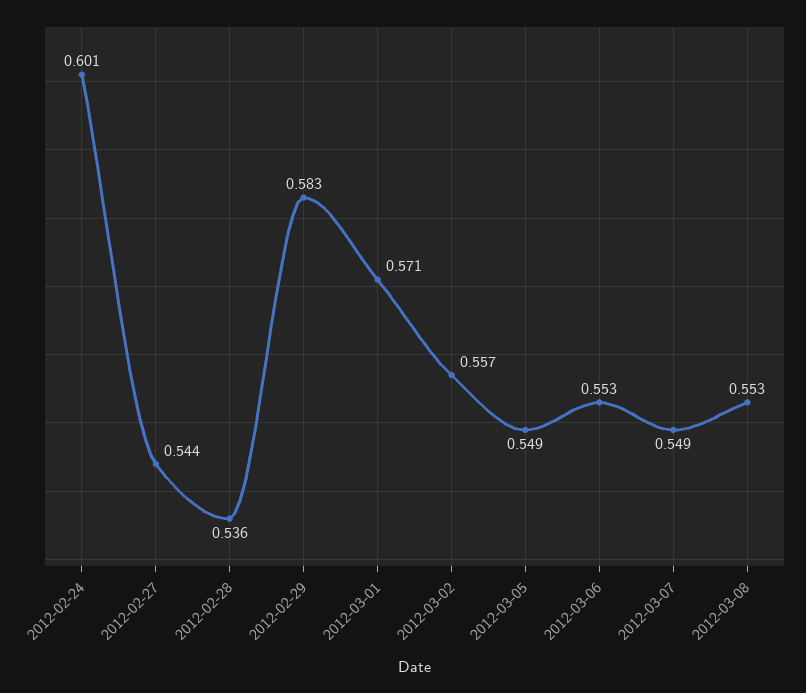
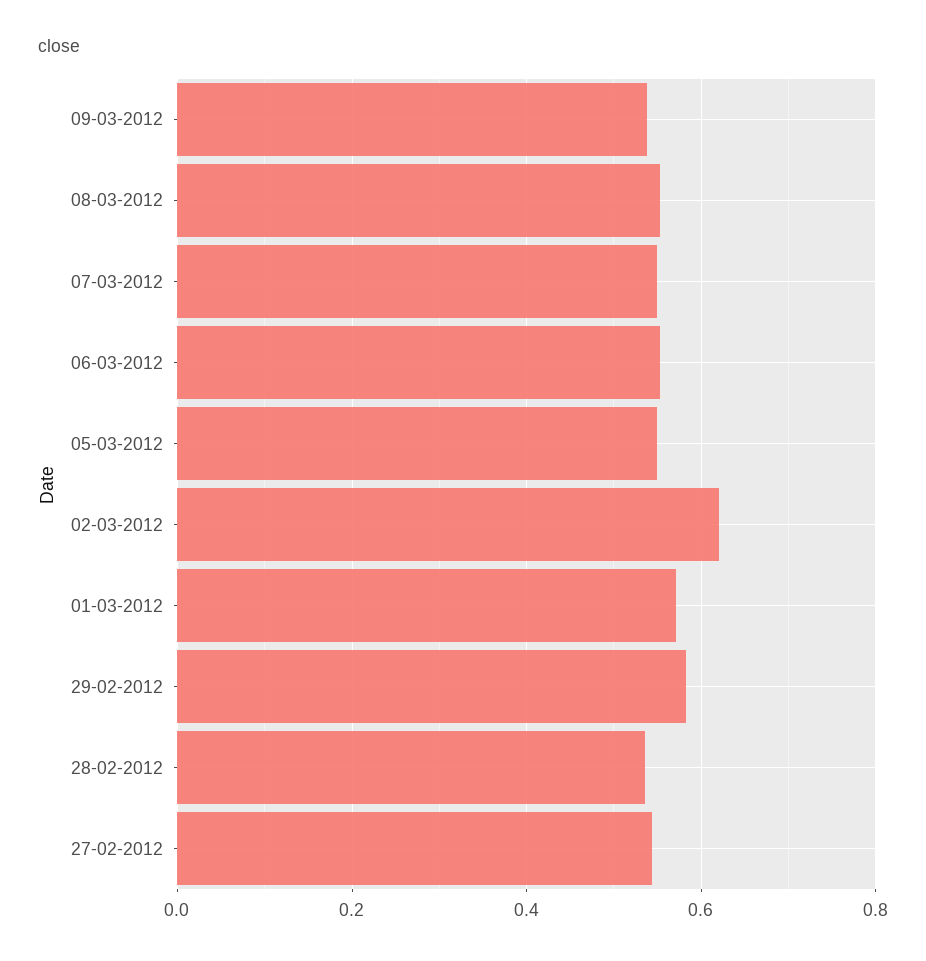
2012-02-24: 0.601 -> none
2012-03-02: 0.557 -> 0.62
09-03-2012: none -> 0.54

